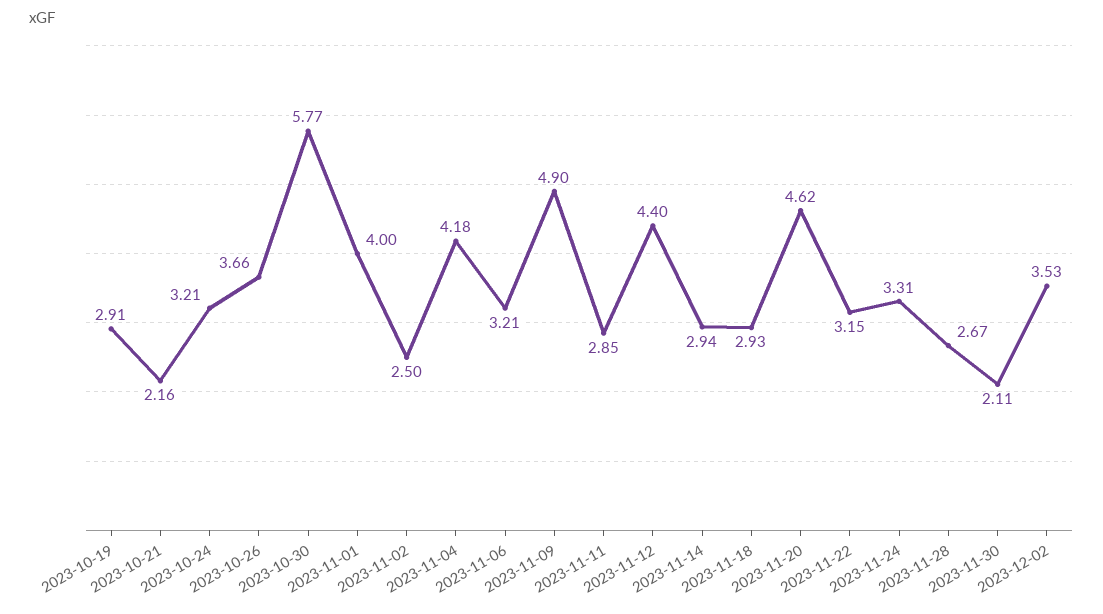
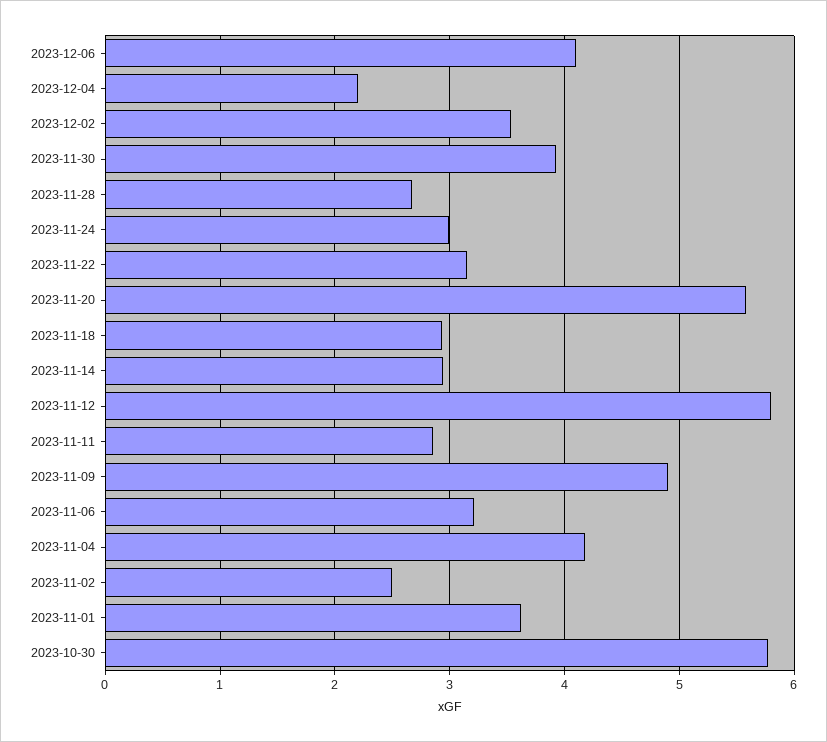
2023-10-19: 2.91 -> none
2023-10-21: 2.16 -> none
2023-10-24: 3.21 -> none
2023-10-26: 3.66 -> none
2023-11-01: 4 -> 3.6
2023-11-12: 4.4 -> 5.8
2023-11-20: 4.62 -> 5.6
2023-11-24: 3.31 -> 3
2023-11-30: 2.11 -> 3.9
2023-12-06: none -> 4.1
2023-12-04: none -> 2.2

